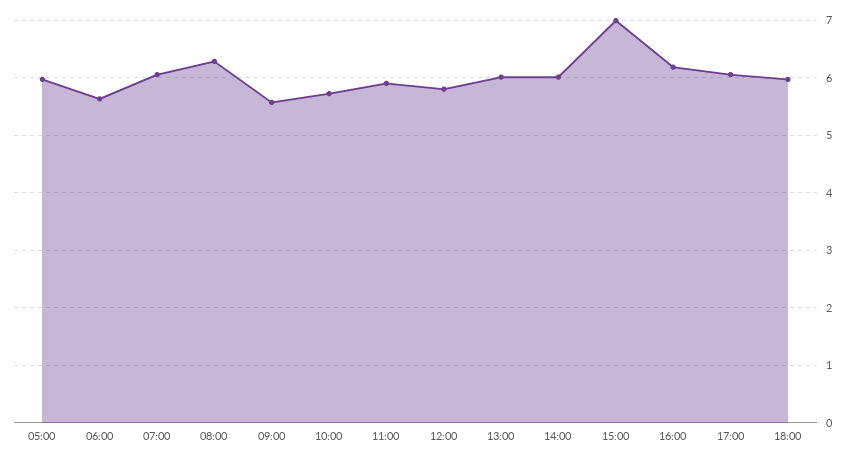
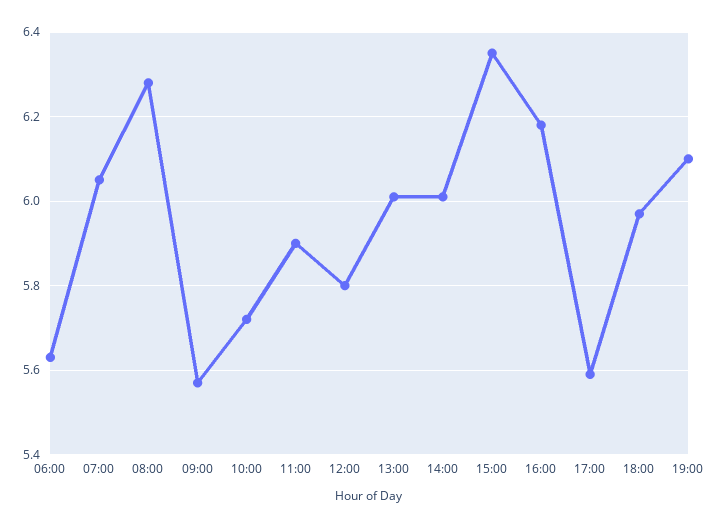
05:00: 6 -> none
15:00: 7 -> 6.35
17:00: 6 -> 5.6
19:00: none -> 6.1

